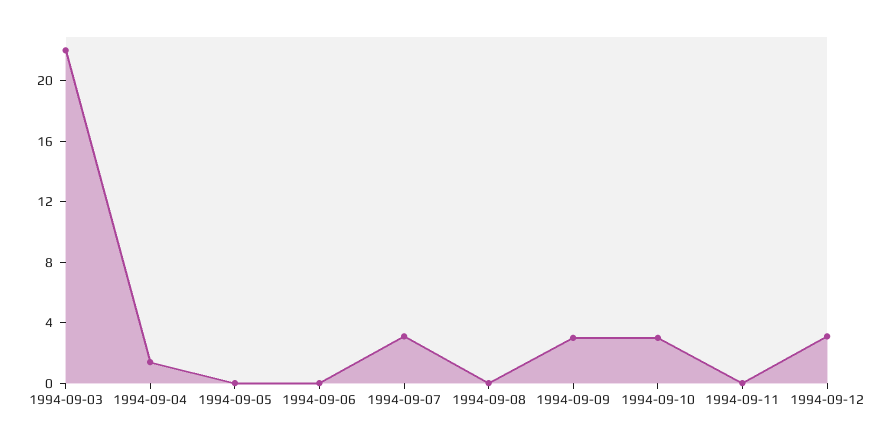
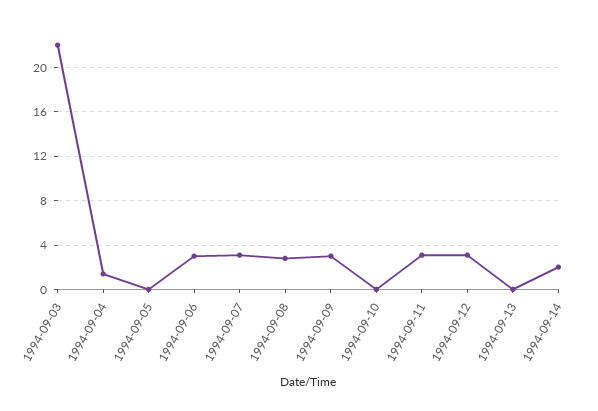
1994-09-06: 0 -> 3
1994-09-08: 0 -> 3
1994-09-10: 3 -> 0
1994-09-11: 0 -> 3
1994-09-13: none -> 0
1994-09-14: none -> 2

